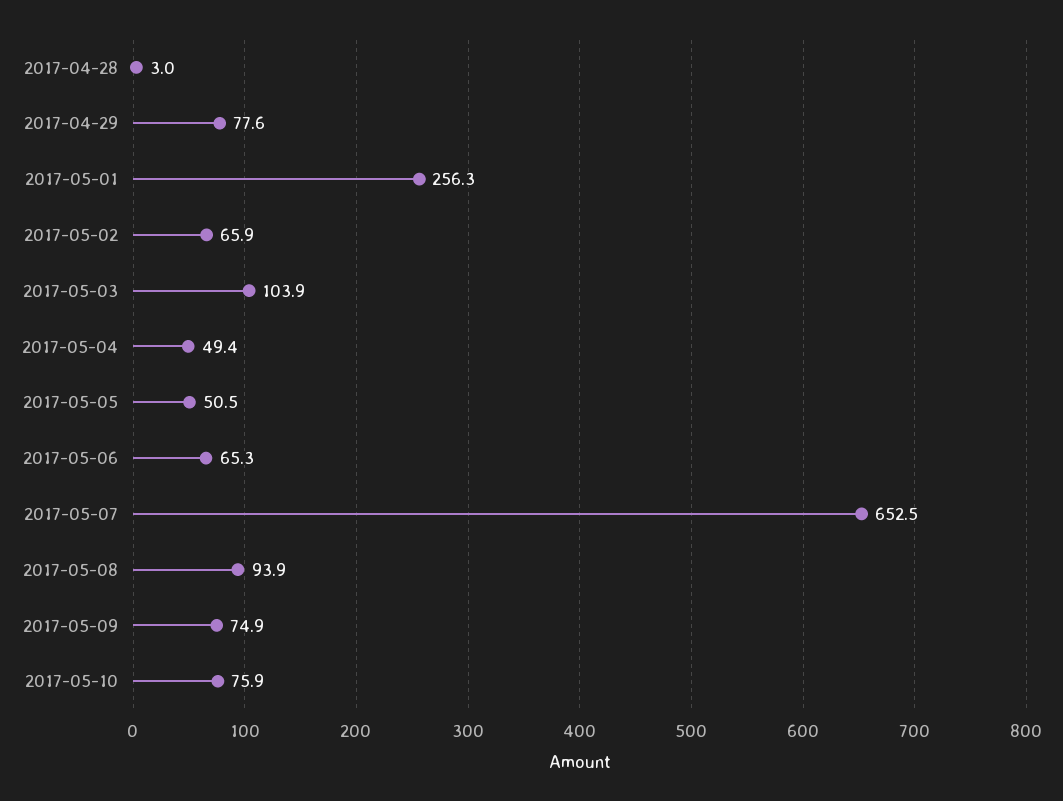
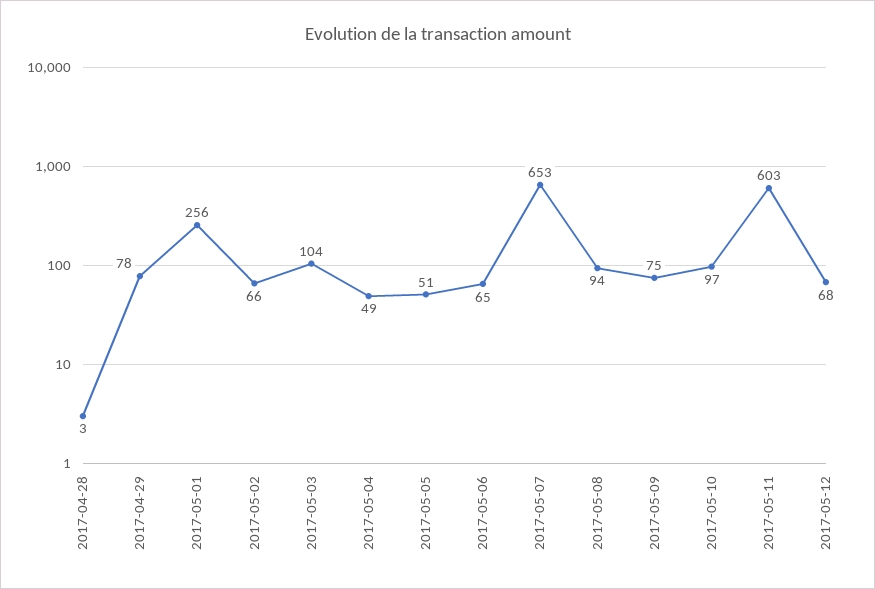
2017-05-10: 75.9 -> 97
2017-05-11: none -> 603
2017-05-12: none -> 68

